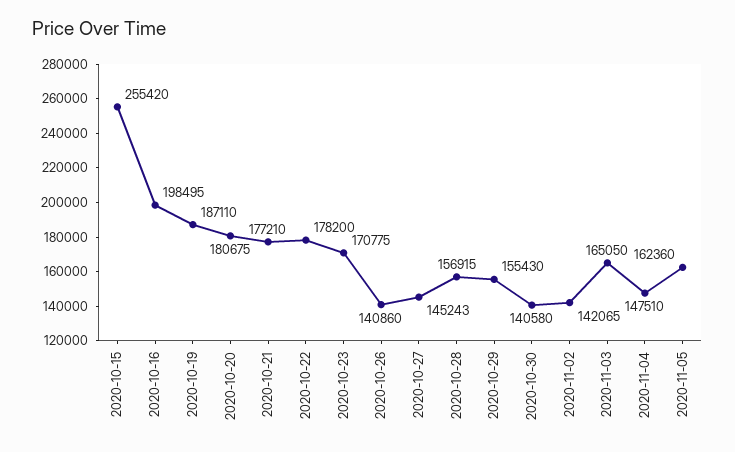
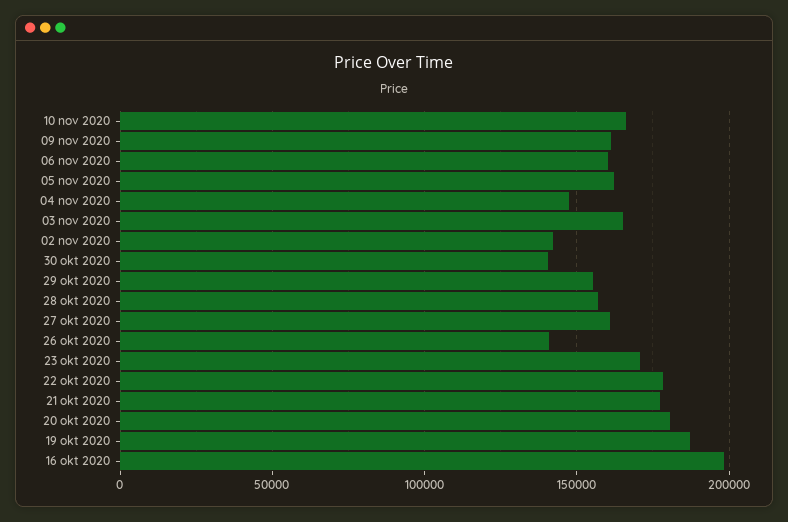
2020-10-15: 255420 -> none
2020-10-27: 145243 -> 160000
10 nov 2020: none -> 165000
09 nov 2020: none -> 160000
06 nov 2020: none -> 160000

